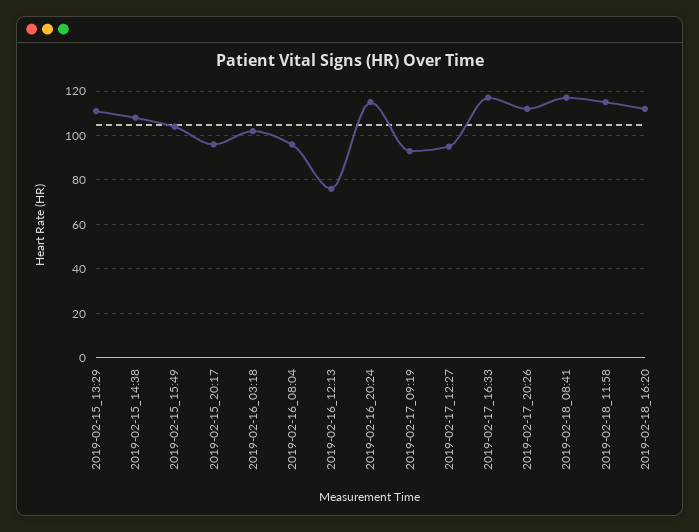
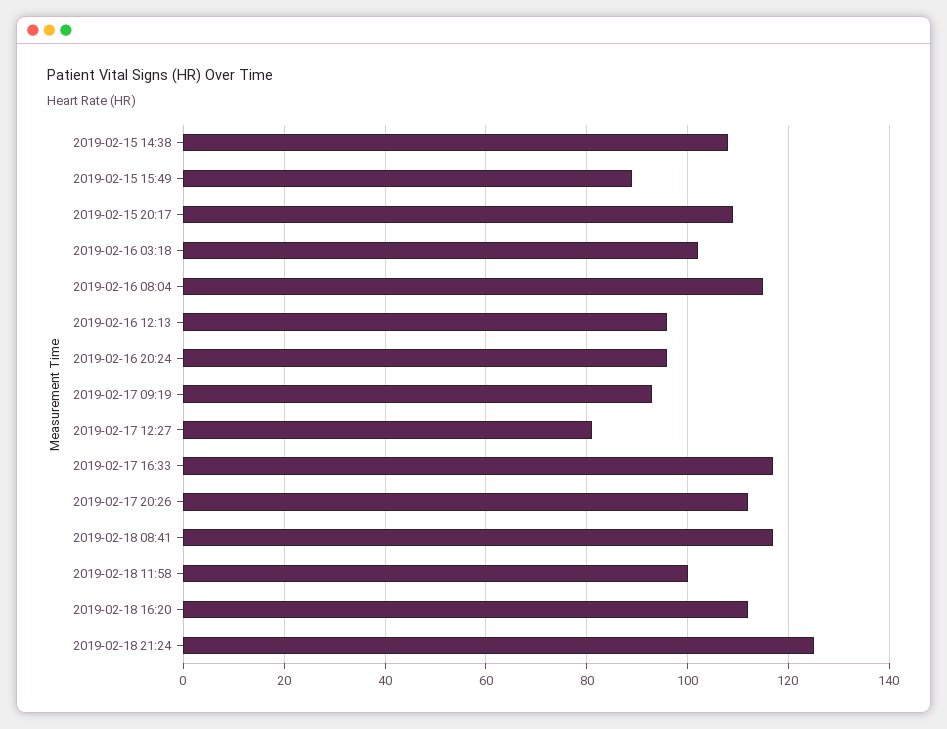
2019-02-15_13:29: 110 -> none
2019-02-15_15:49: 105 -> 90
2019-02-15_20:17: 95 -> 110
2019-02-16_08:04: 95 -> 115
2019-02-16_12:13: 75 -> 95
2019-02-16_20:24: 115 -> 95
2019-02-17_12:27: 95 -> 80
2019-02-18_11:58: 115 -> 100
2019-02-18 21:24: none -> 125

